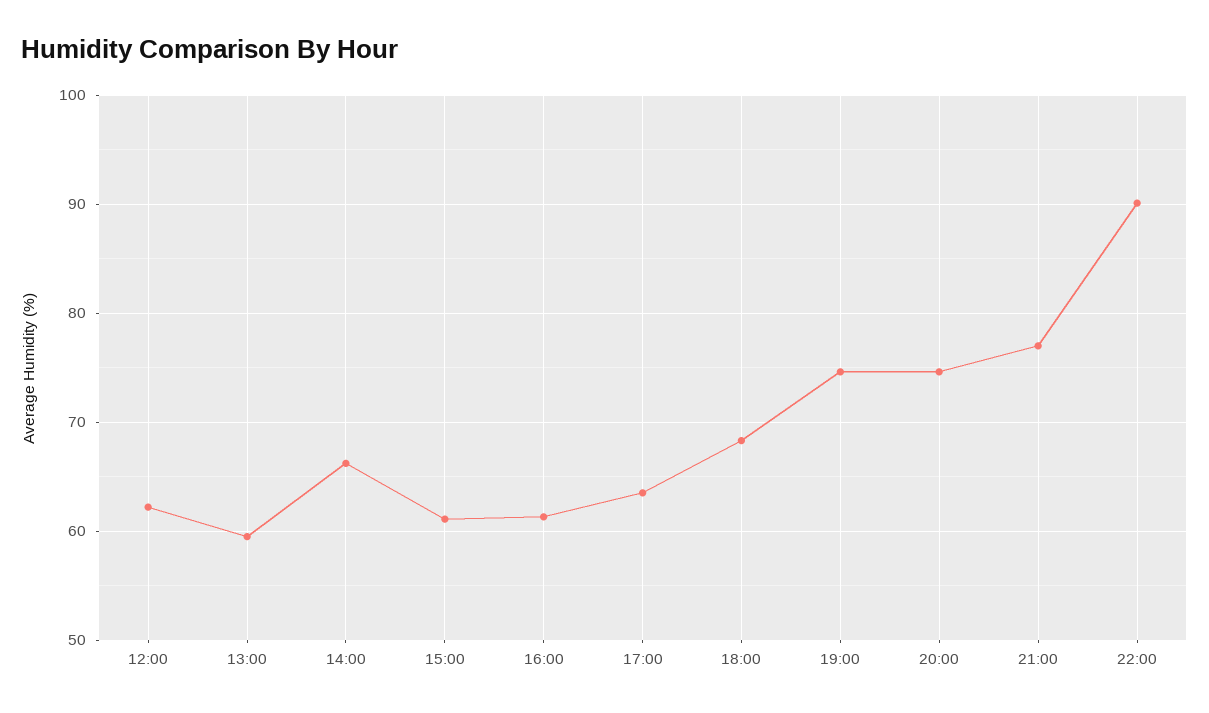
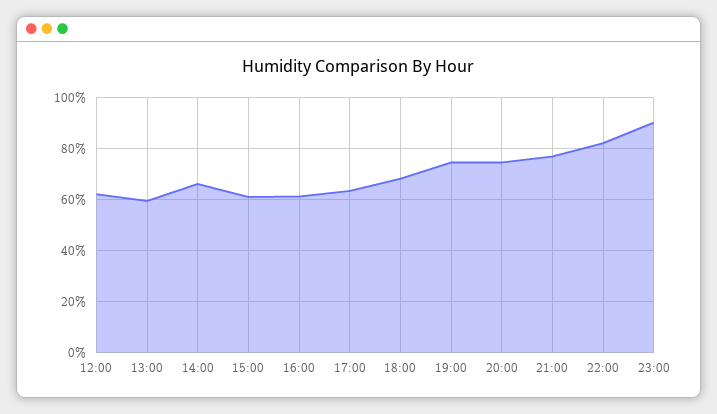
22:00: 90 -> 82.5
23:00: none -> 90

